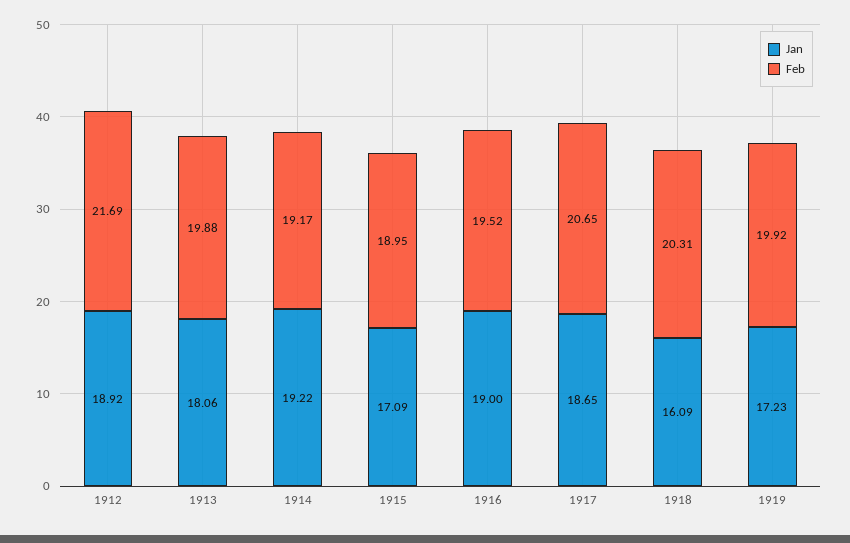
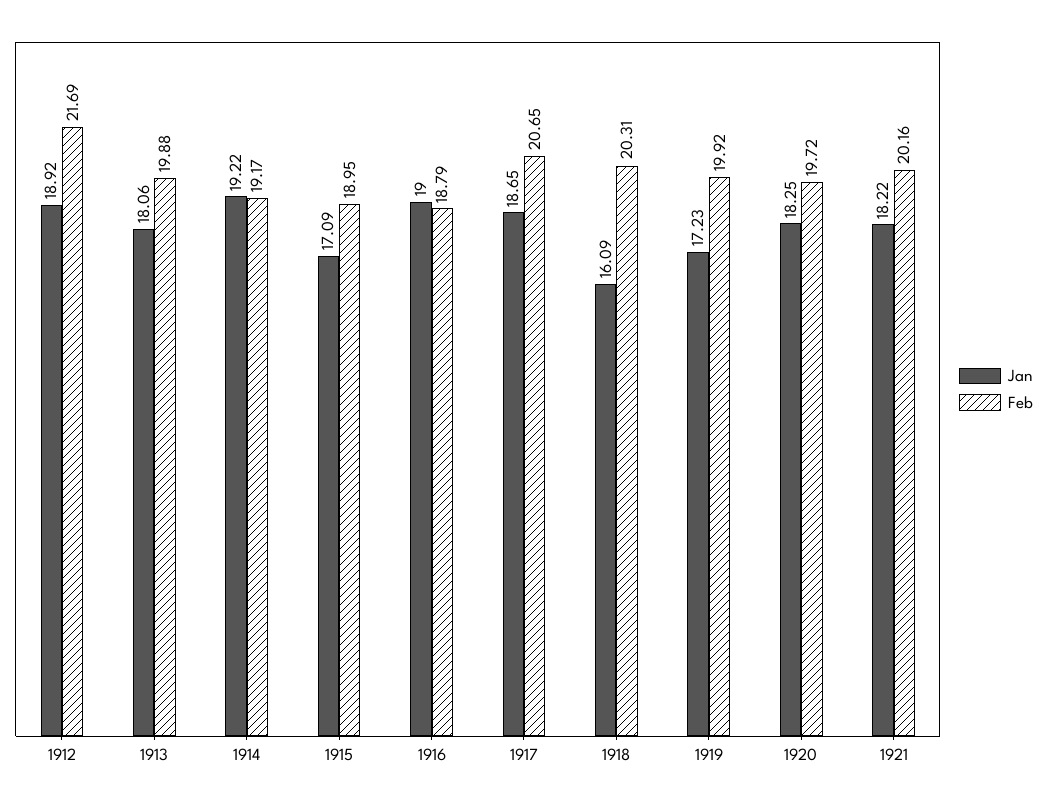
Feb, 1916: 19.52 -> 18.79
Jan, 1920: none -> 18.25
Feb, 1920: none -> 19.72
Jan, 1921: none -> 18.22
Feb, 1921: none -> 20.16

